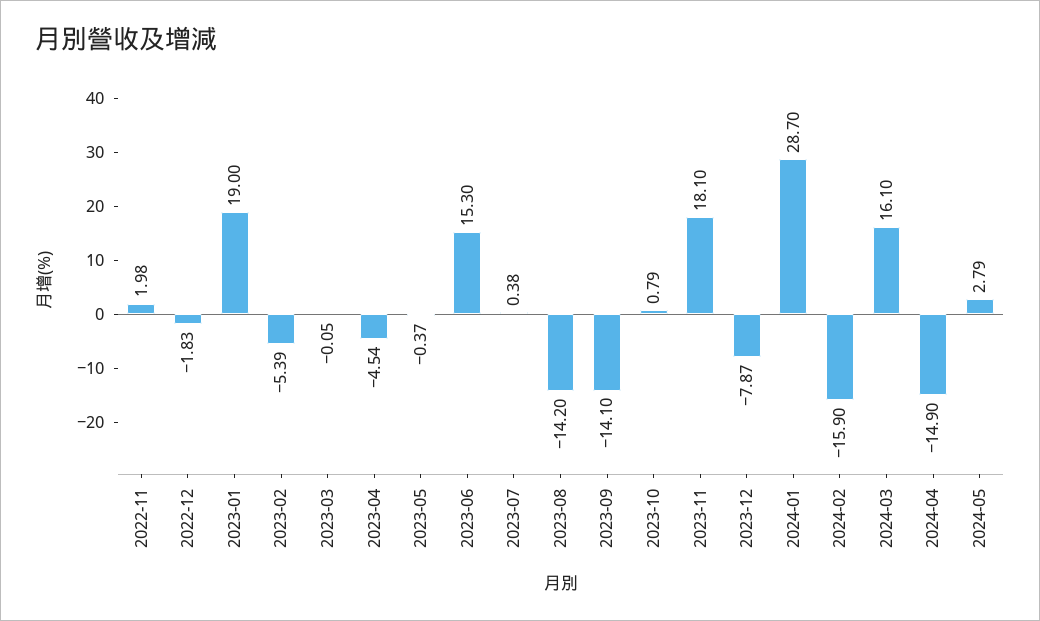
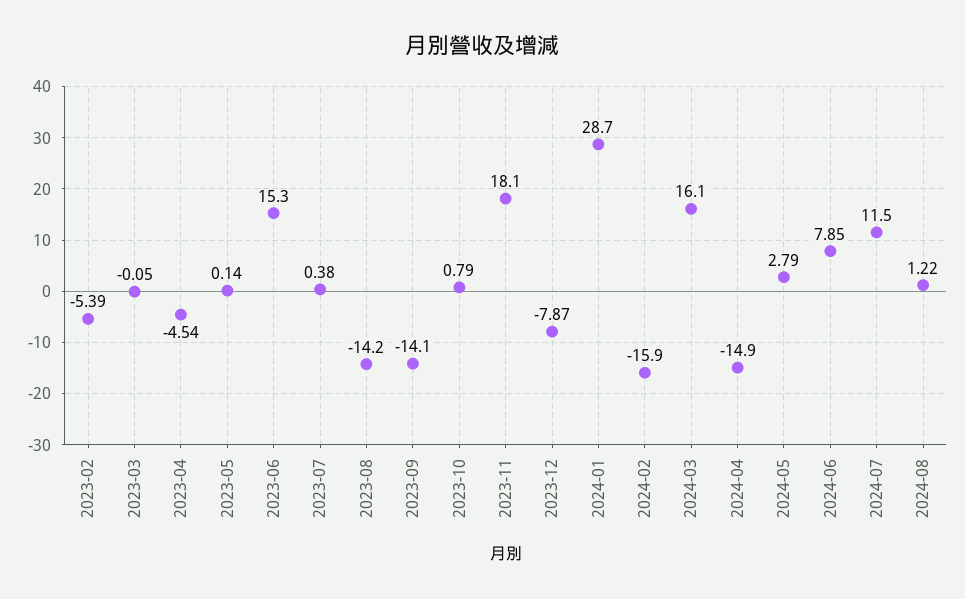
2022-11: 1.98 -> none
2022-12: -1.83 -> none
2023-01: 19 -> none
2023-05: -0.37 -> 0.14
2024-06: none -> 7.85
2024-07: none -> 11.5
2024-08: none -> 1.22

